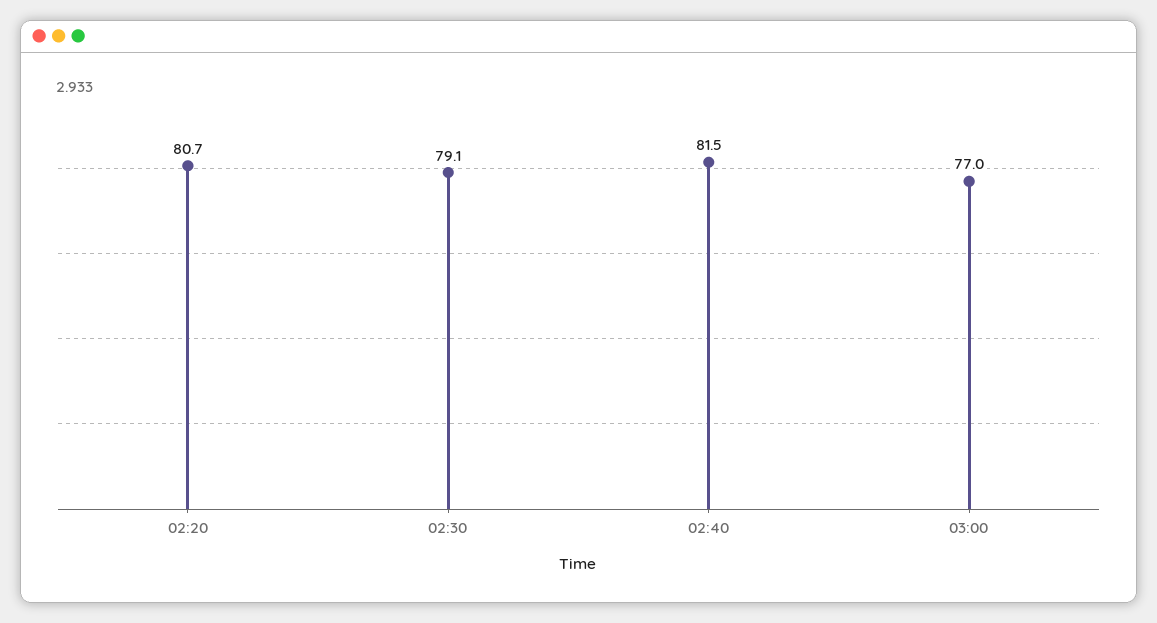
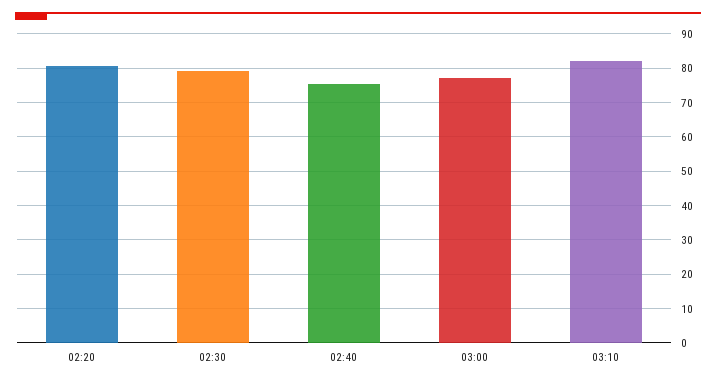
02:40: 81.5 -> 76
03:10: none -> 82

